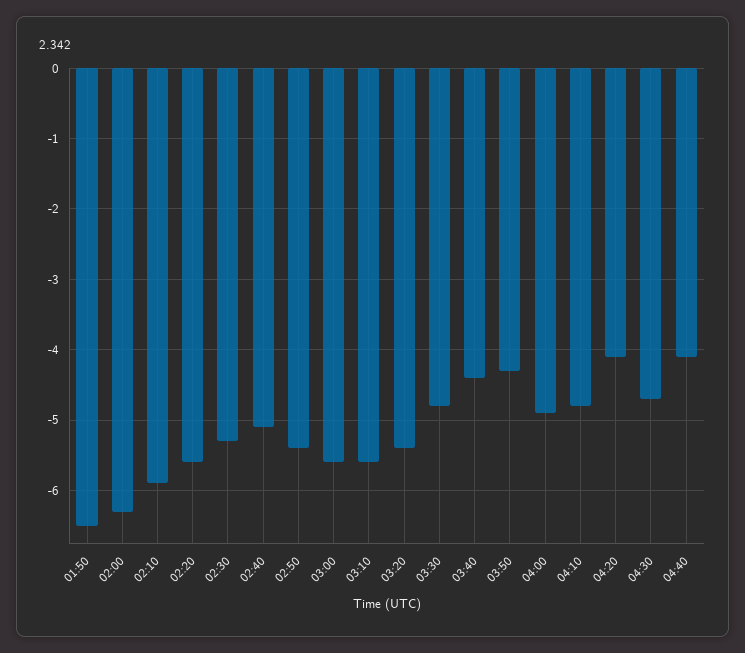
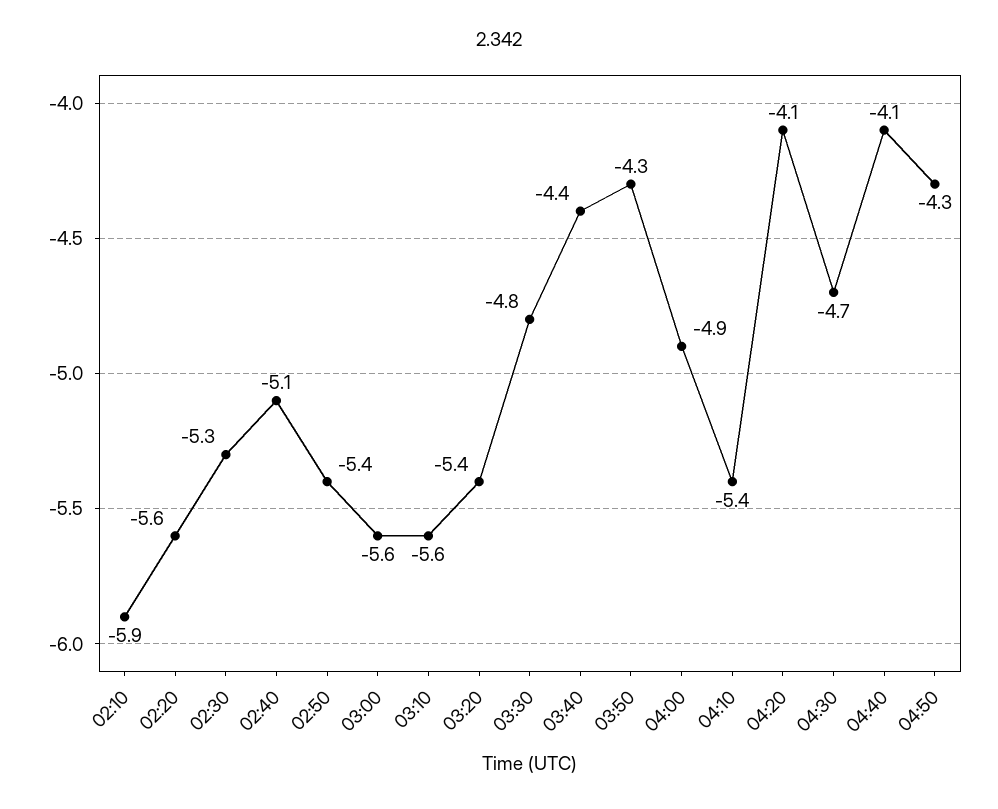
01:50: -6.5 -> none
02:00: -6.3 -> none
04:10: -4.8 -> -5.4
04:50: none -> -4.3

